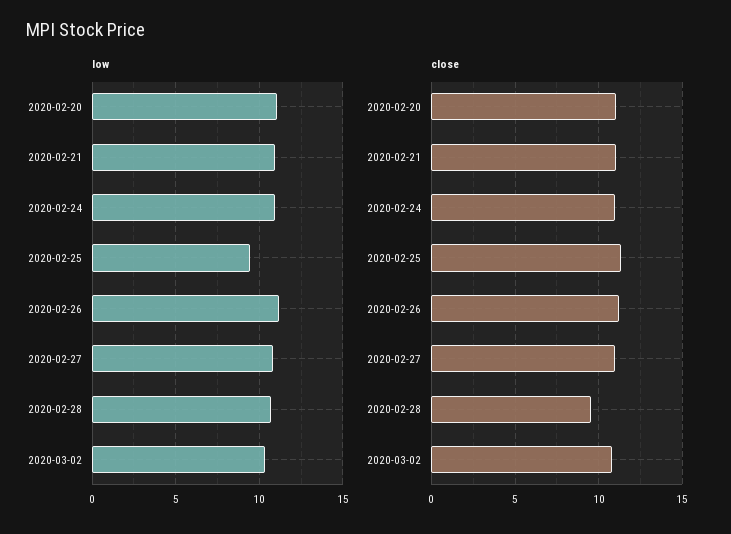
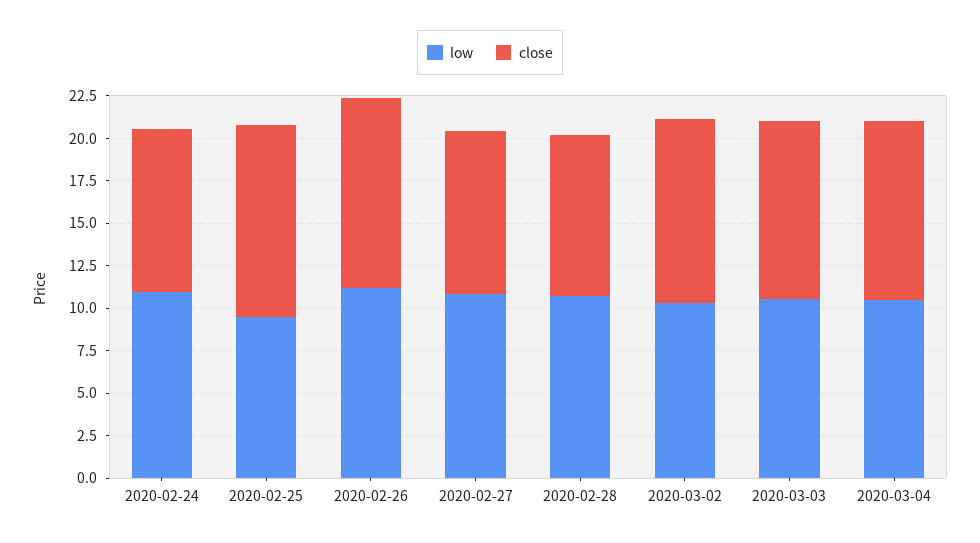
low, 2020-02-20: 11 -> none
low, 2020-02-21: 11 -> none
close, 2020-02-20: 11 -> none
close, 2020-02-21: 11 -> none
close, 2020-02-24: 11 -> 9.5
close, 2020-02-27: 11 -> 9.5
low, 2020-03-03: none -> 10.5
close, 2020-03-03: none -> 10.5
low, 2020-03-04: none -> 10.5
close, 2020-03-04: none -> 10.5

